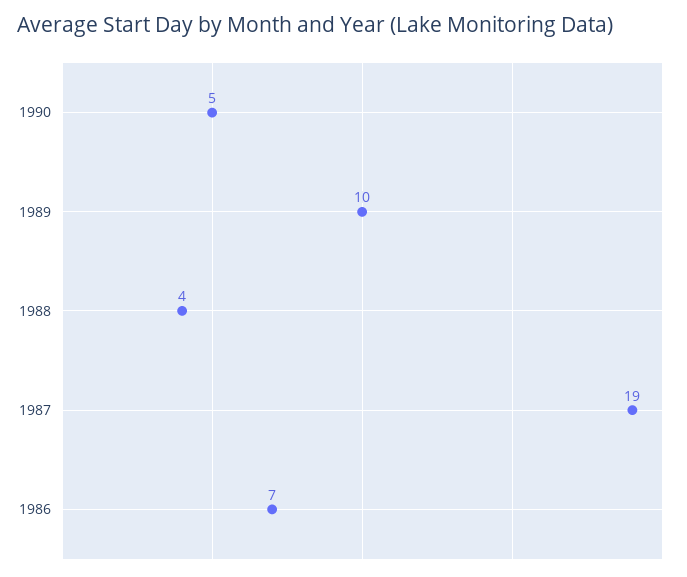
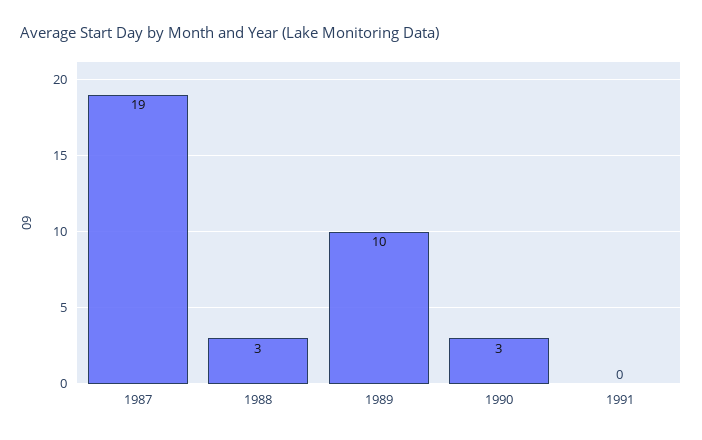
1990: 5 -> 3
1988: 4 -> 3
1986: 7 -> none
1991: none -> 0

